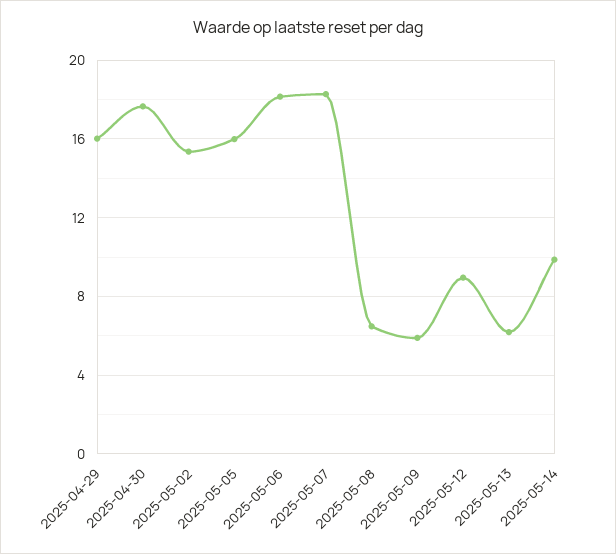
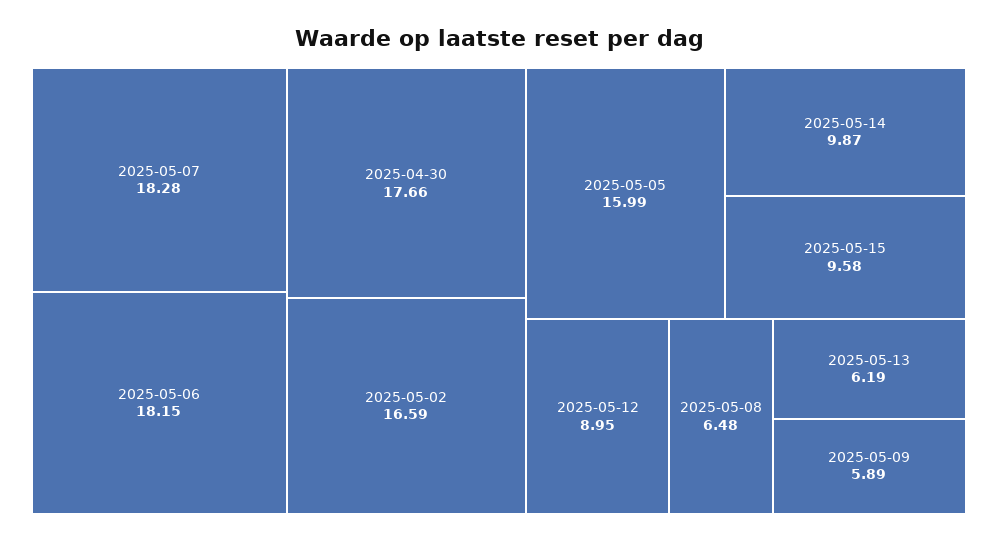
2025-04-29: 16 -> none
2025-05-02: 15.5 -> 16.59
2025-05-15: none -> 9.58

